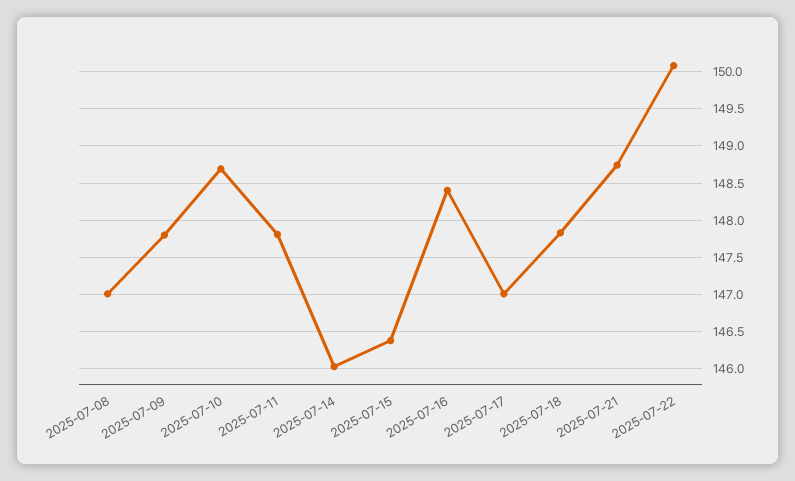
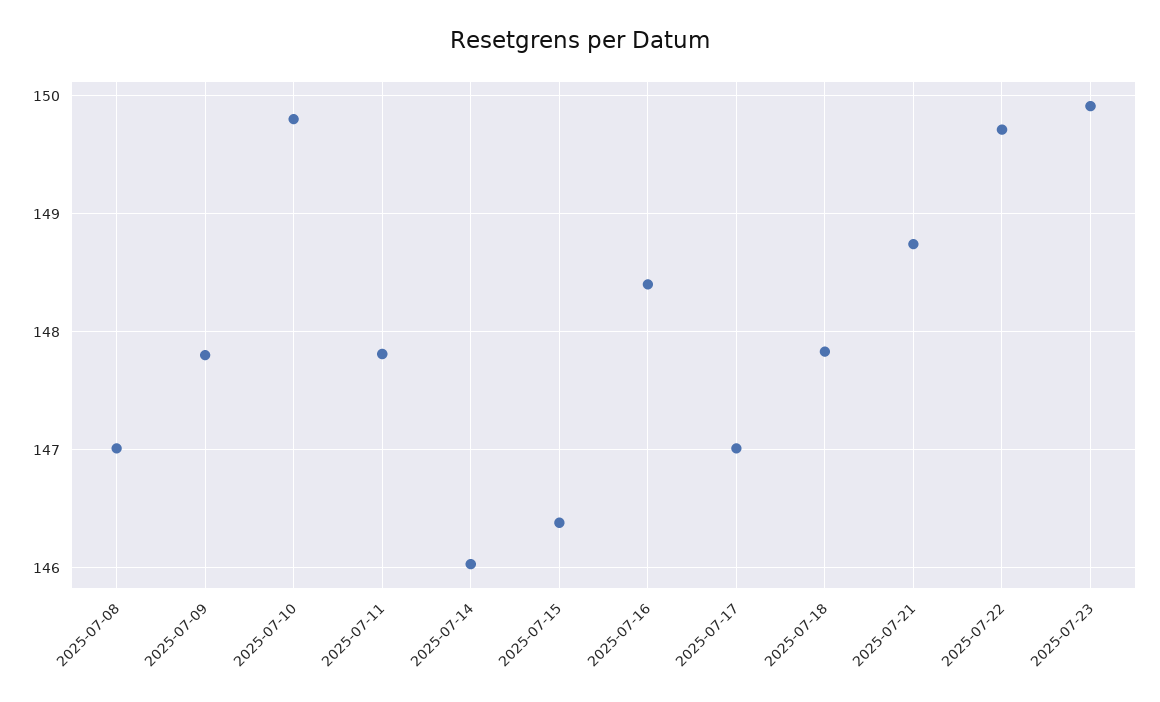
2025-07-10: 148.7 -> 149.8
2025-07-22: 150.1 -> 149.7
2025-07-23: none -> 149.9

